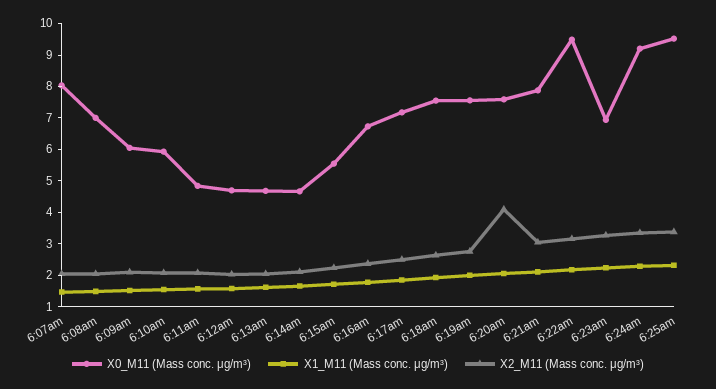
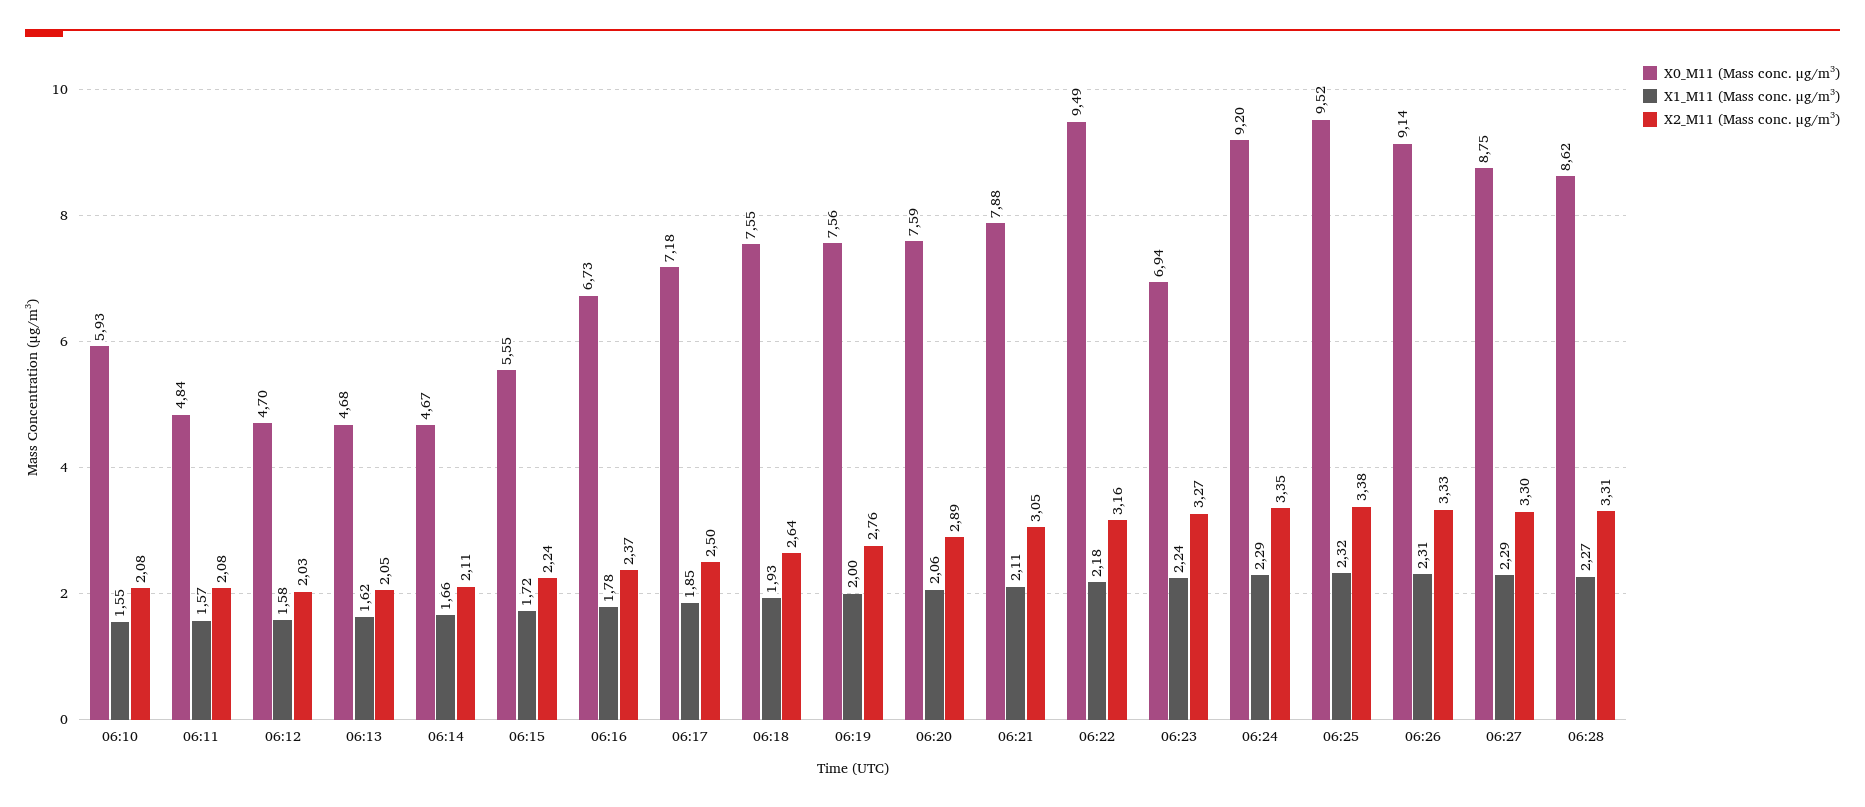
X0_M11 (Mass conc. μg/m³), 6:07am: 8 -> none
X1_M11 (Mass conc. μg/m³), 6:07am: 1.5 -> none
X2_M11 (Mass conc. μg/m³), 6:07am: 2 -> none
X0_M11 (Mass conc. μg/m³), 6:08am: 7 -> none
X1_M11 (Mass conc. μg/m³), 6:08am: 1.5 -> none
X2_M11 (Mass conc. μg/m³), 6:08am: 2 -> none
X0_M11 (Mass conc. μg/m³), 6:09am: 6 -> none
X1_M11 (Mass conc. μg/m³), 6:09am: 1.5 -> none
X2_M11 (Mass conc. μg/m³), 6:09am: 2 -> none
X2_M11 (Mass conc. μg/m³), 6:20am: 4 -> 2.89
X0_M11 (Mass conc. μg/m³), 06:26: none -> 9.14
X1_M11 (Mass conc. μg/m³), 06:26: none -> 2.31
X2_M11 (Mass conc. μg/m³), 06:26: none -> 3.33
X0_M11 (Mass conc. μg/m³), 06:27: none -> 8.75
X1_M11 (Mass conc. μg/m³), 06:27: none -> 2.29
X2_M11 (Mass conc. μg/m³), 06:27: none -> 3.3
X0_M11 (Mass conc. μg/m³), 06:28: none -> 8.62
X1_M11 (Mass conc. μg/m³), 06:28: none -> 2.27
X2_M11 (Mass conc. μg/m³), 06:28: none -> 3.31

